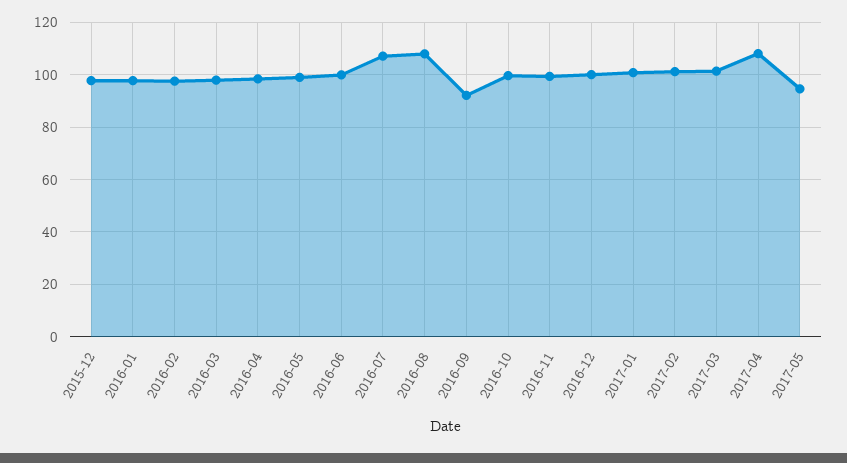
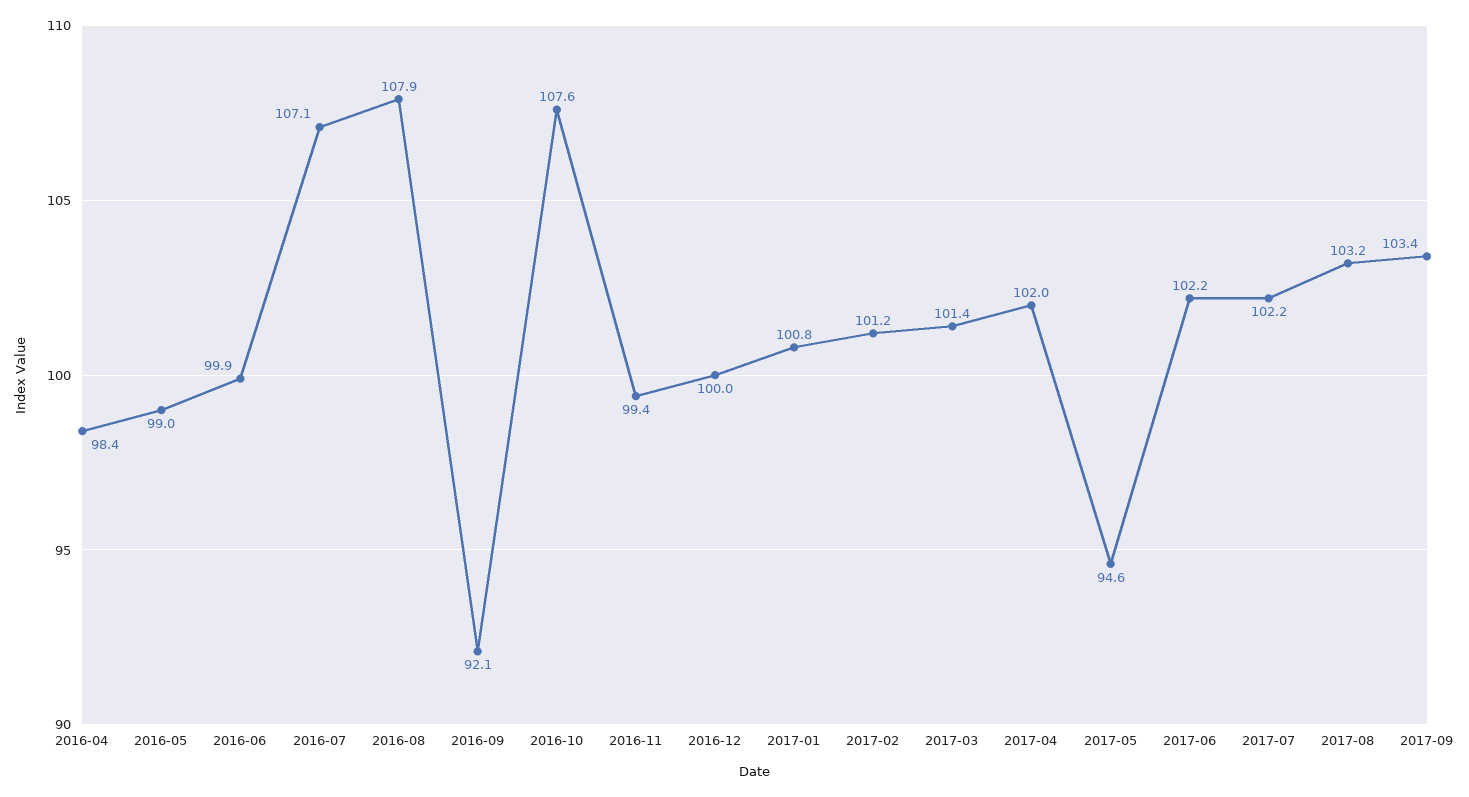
2015-12: 97.5 -> none
2016-01: 97.5 -> none
2016-02: 97.5 -> none
2016-03: 97.5 -> none
2016-10: 100 -> 107.6
2017-04: 107.5 -> 102
2017-06: none -> 102.2
2017-07: none -> 102.2
2017-08: none -> 103.2
2017-09: none -> 103.4

